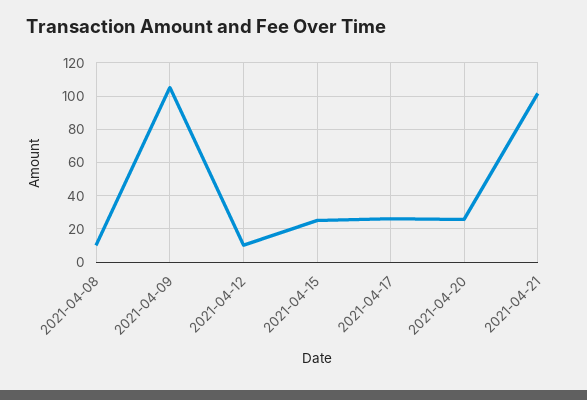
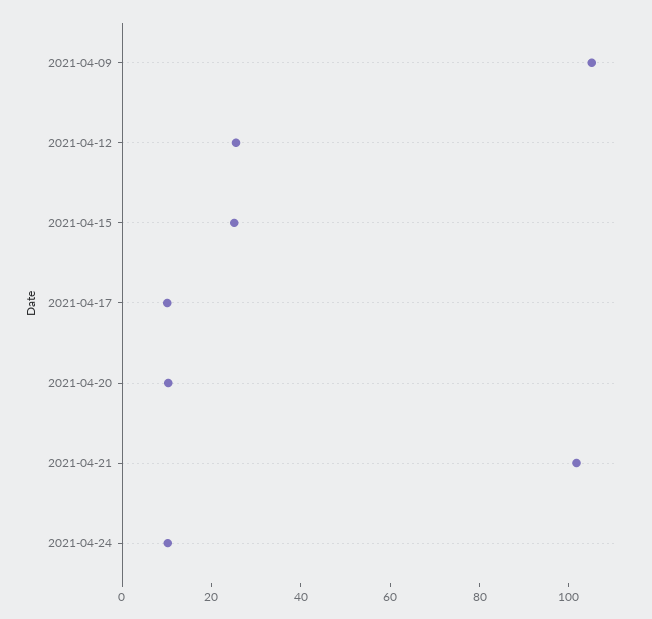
2021-04-08: 10 -> none
2021-04-12: 10 -> 25
2021-04-17: 25 -> 10
2021-04-20: 25 -> 10
2021-04-24: none -> 10

